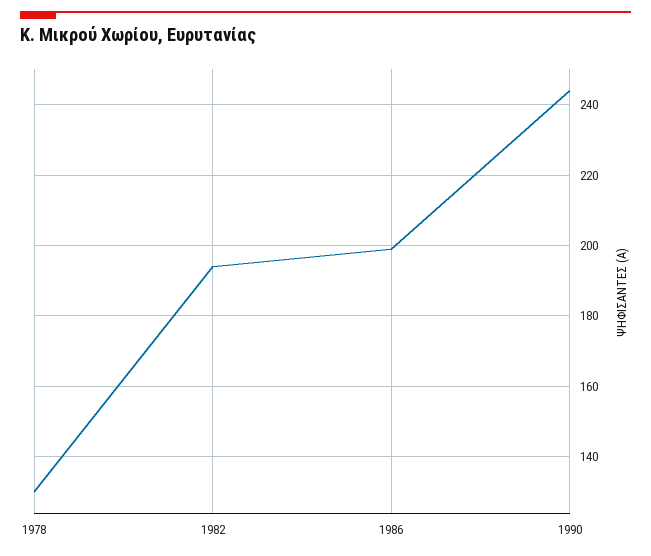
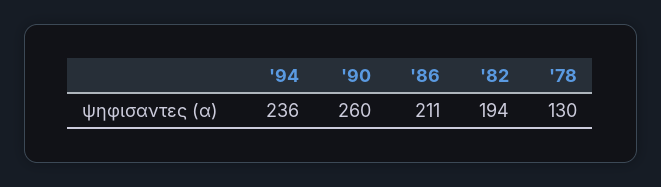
1986: 200 -> 211
1990: 245 -> 260
'94: none -> 236

